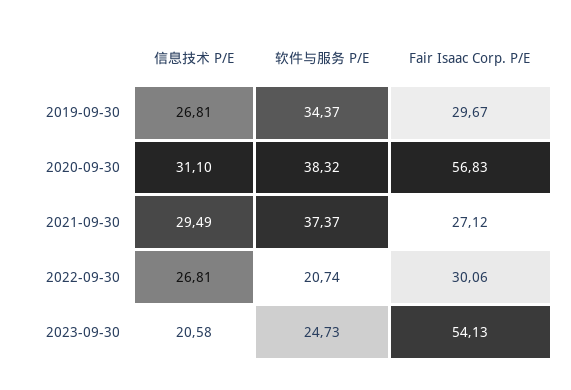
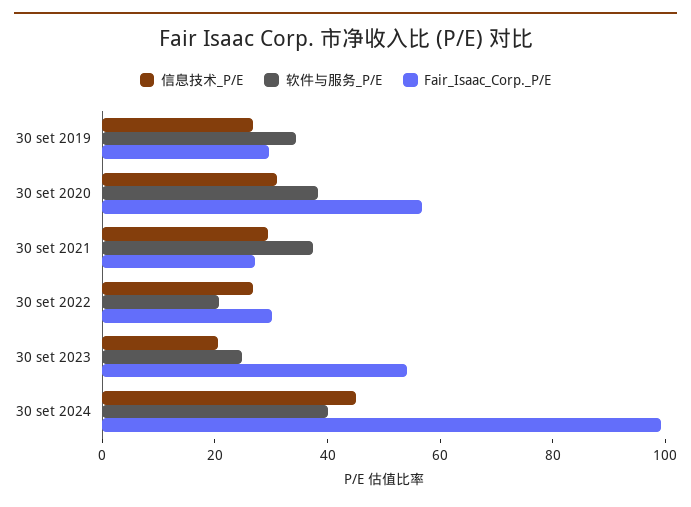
信息技术 P/E, 30 set 2024: none -> 45
软件与服务 P/E, 30 set 2024: none -> 40
Fair Isaac Corp. P/E, 30 set 2024: none -> 100

